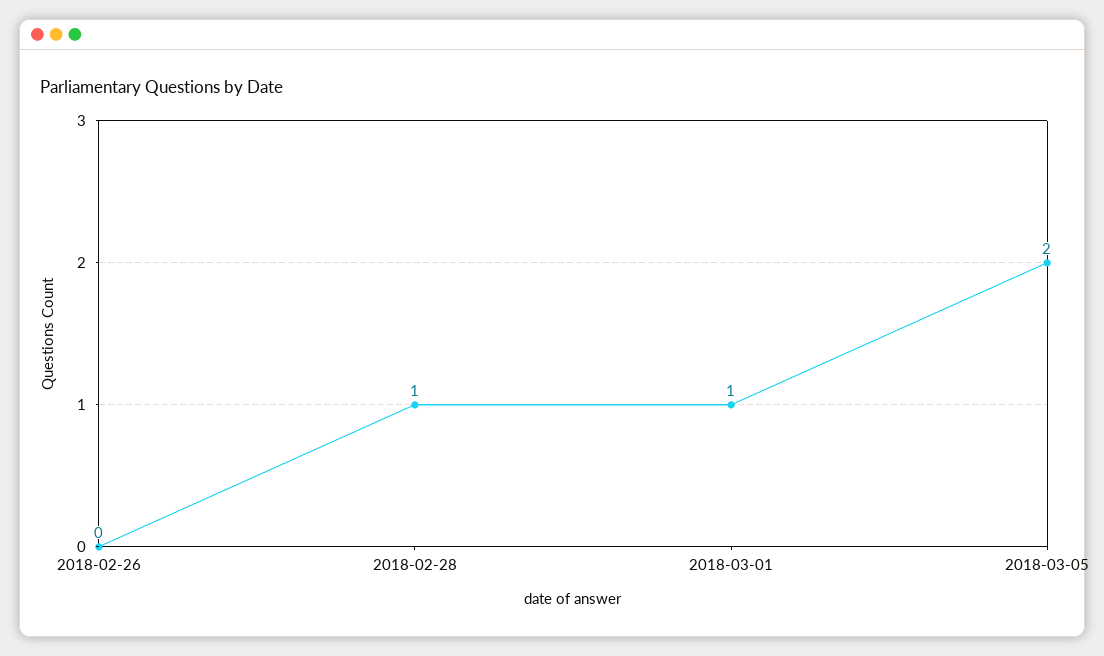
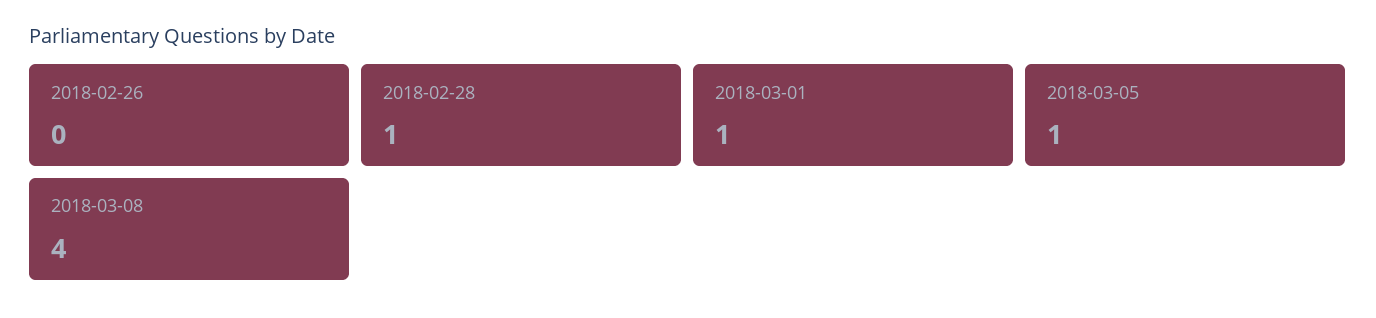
2018-03-05: 2 -> 1
2018-03-08: none -> 4

